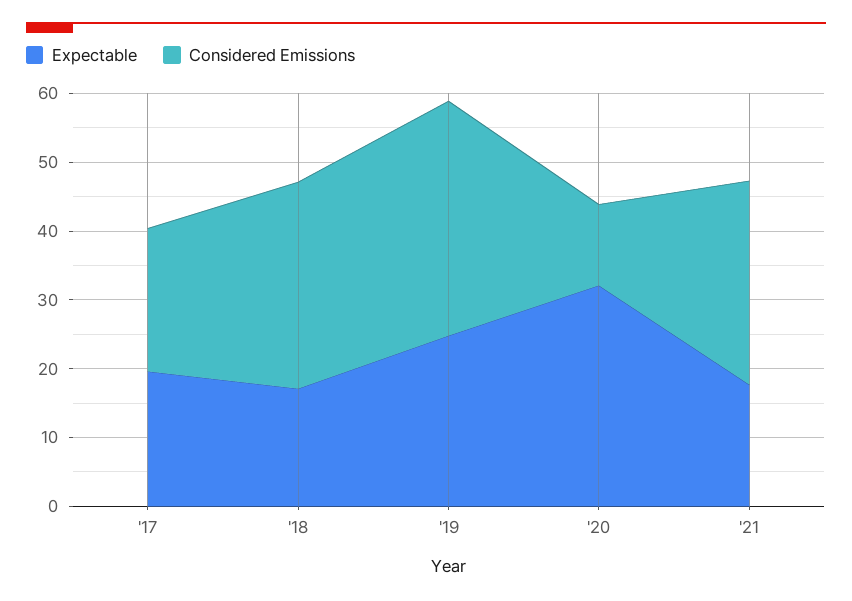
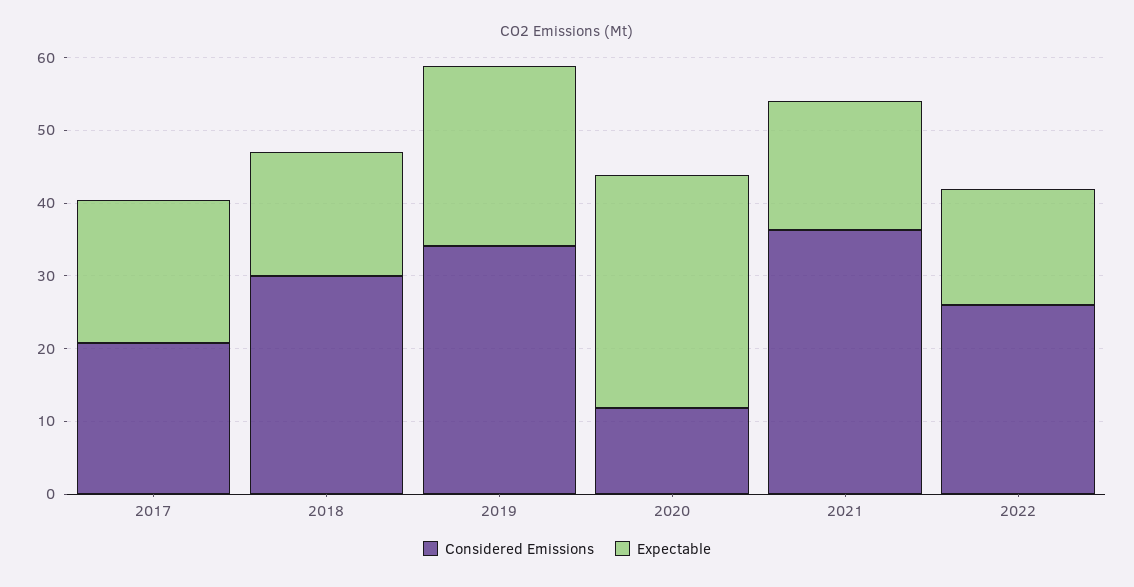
Considered Emissions, '21: 30 -> 36
Considered Emissions, 2022: none -> 26
Expectable, 2022: none -> 16

